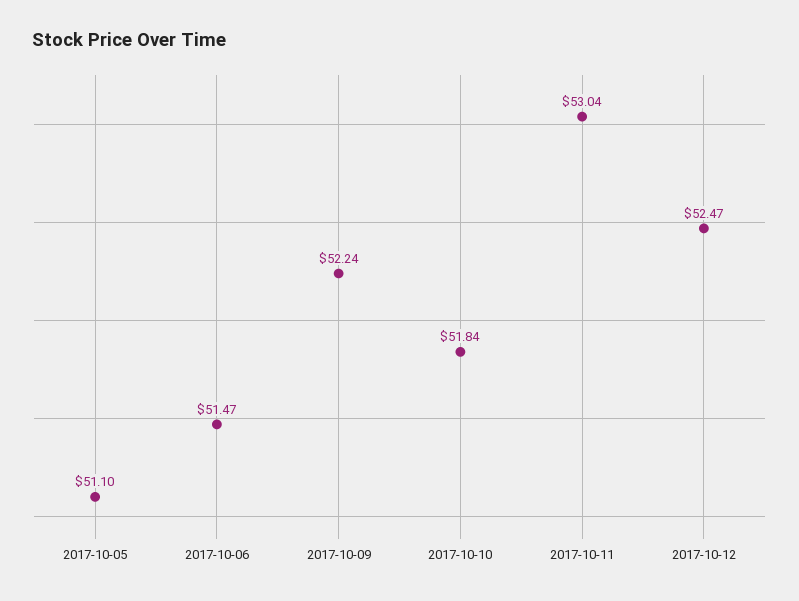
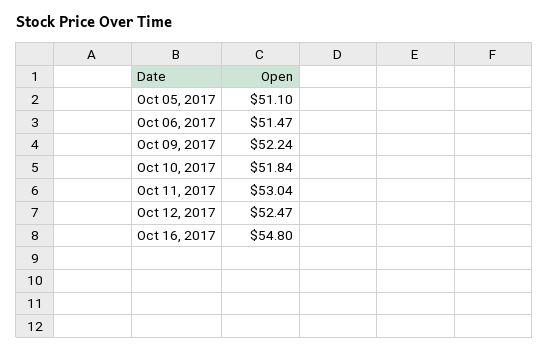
Oct 16, 2017: none -> 54.8

